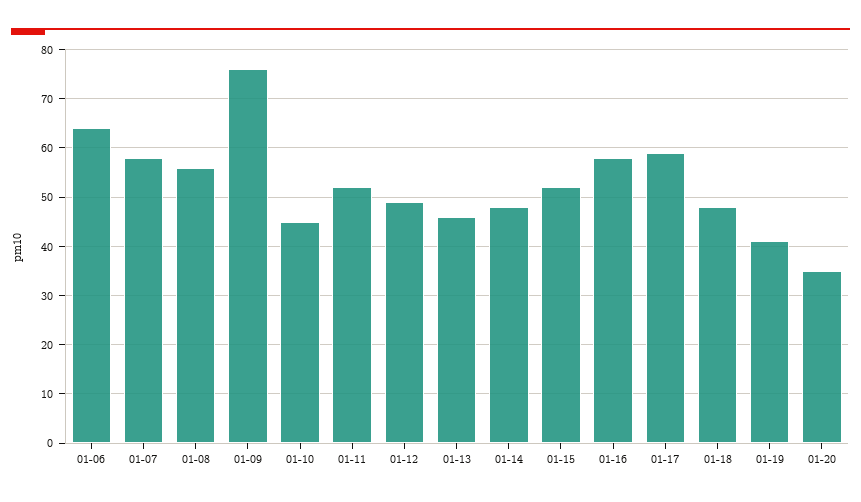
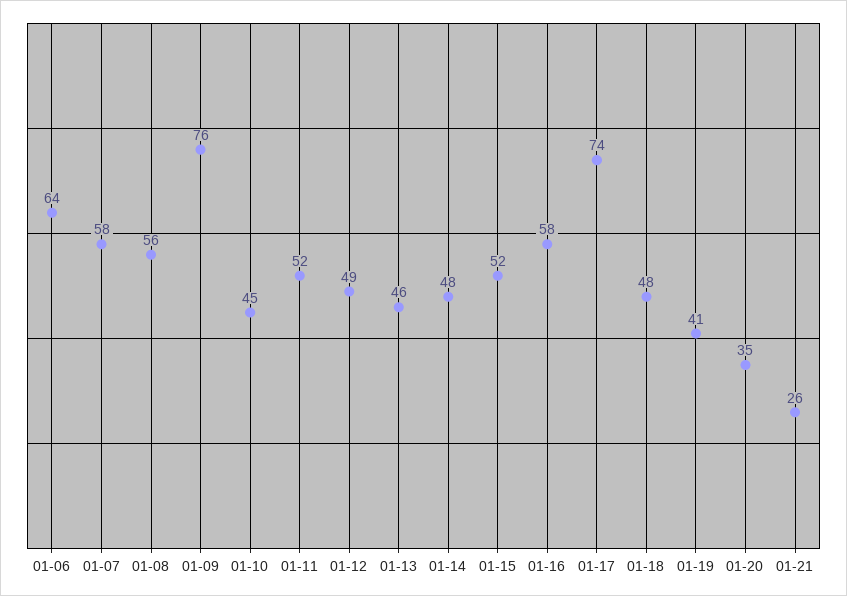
01-17: 60 -> 74
01-21: none -> 26

